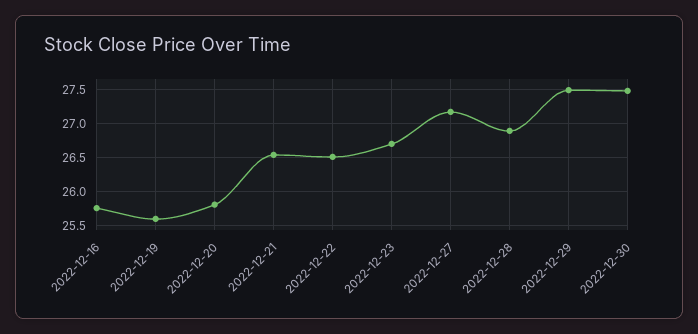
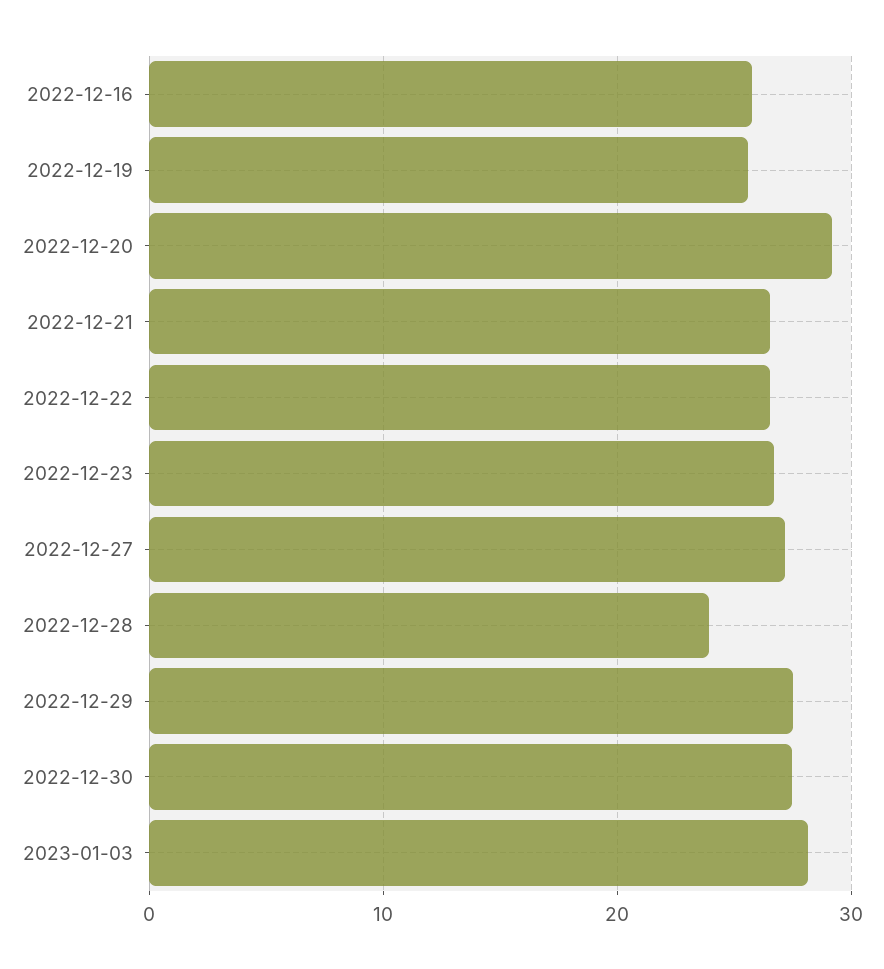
2022-12-20: 25.8 -> 29
2022-12-28: 26.9 -> 24
2023-01-03: none -> 28

